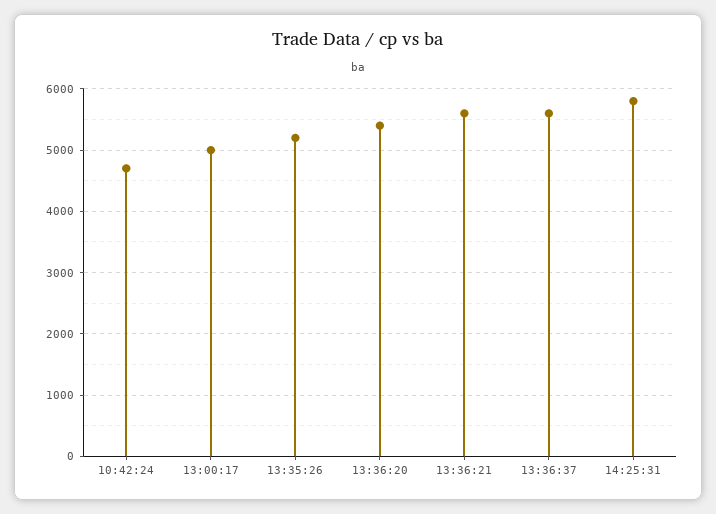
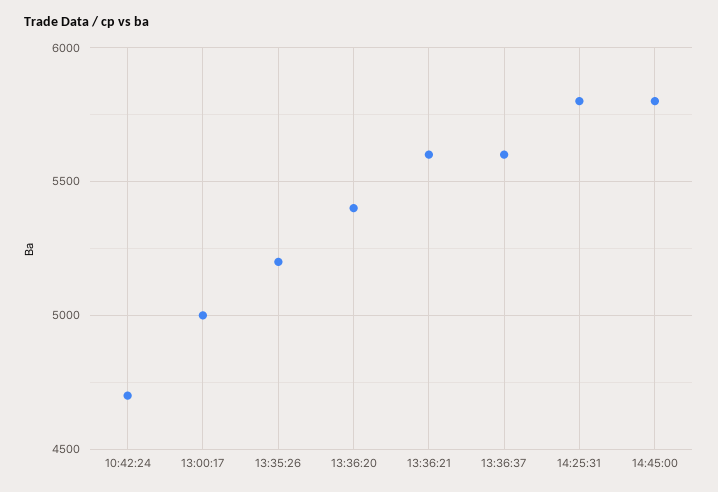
14:45:00: none -> 5800

